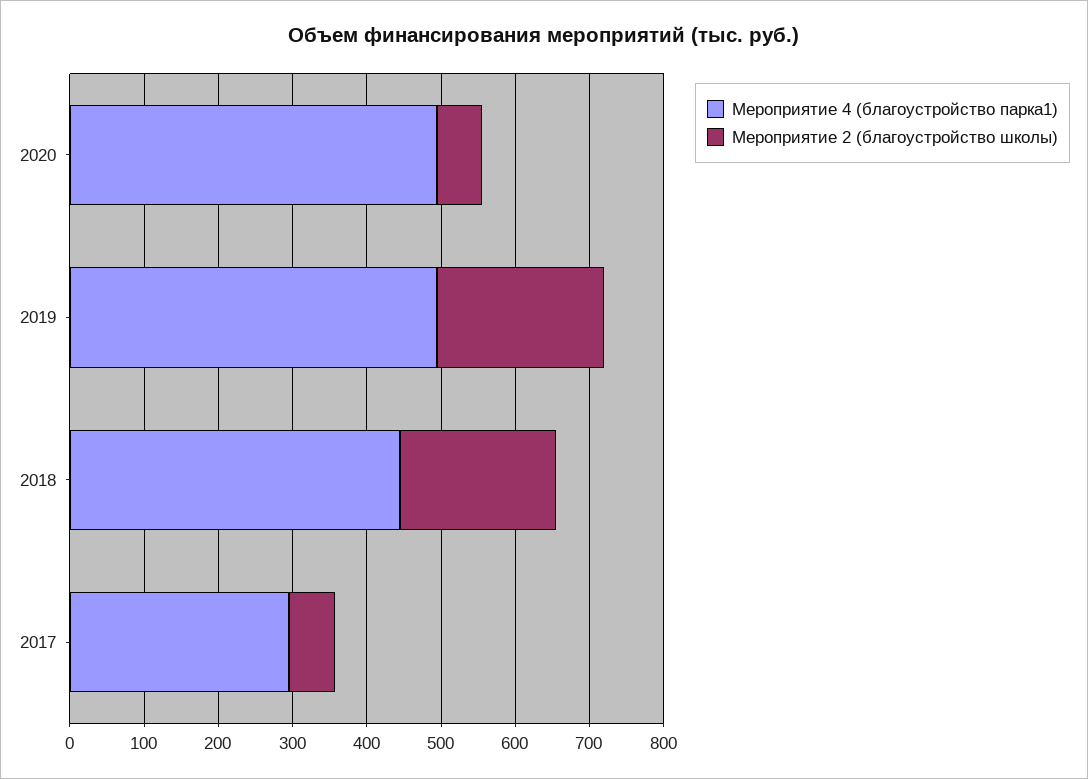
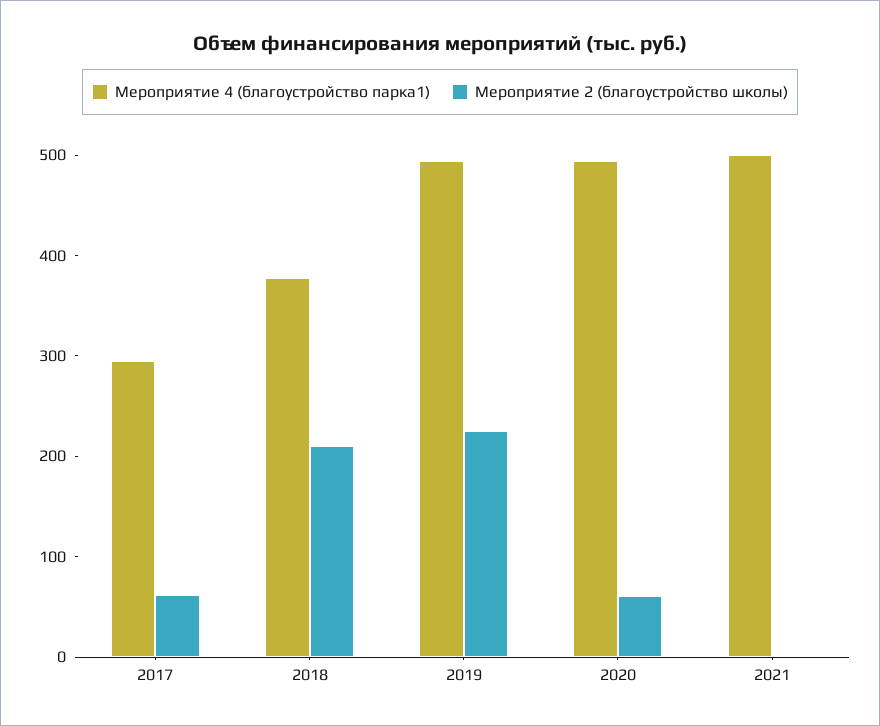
Мероприятие 4 (благоустройство парка1), 2018: 440 -> 380
Мероприятие 4 (благоустройство парка1), 2021: none -> 500
Мероприятие 2 (благоустройство школы), 2021: none -> 0

